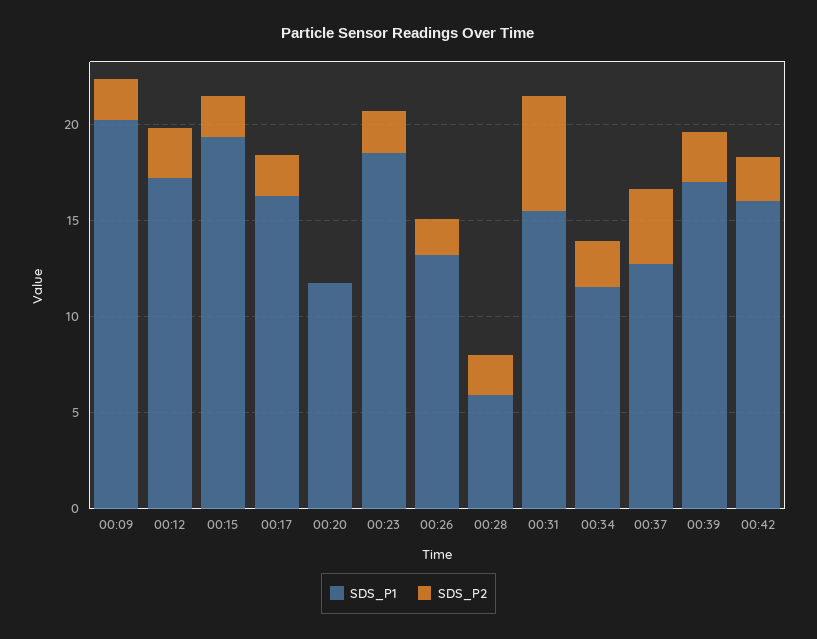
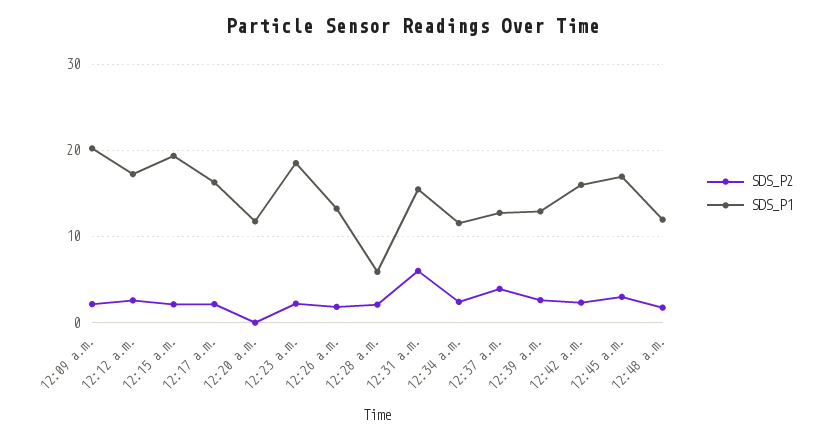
SDS_P1, 00:39: 17 -> 13
SDS_P2, 12:45 a.m.: none -> 3
SDS_P1, 12:45 a.m.: none -> 17
SDS_P2, 12:48 a.m.: none -> 2
SDS_P1, 12:48 a.m.: none -> 12

